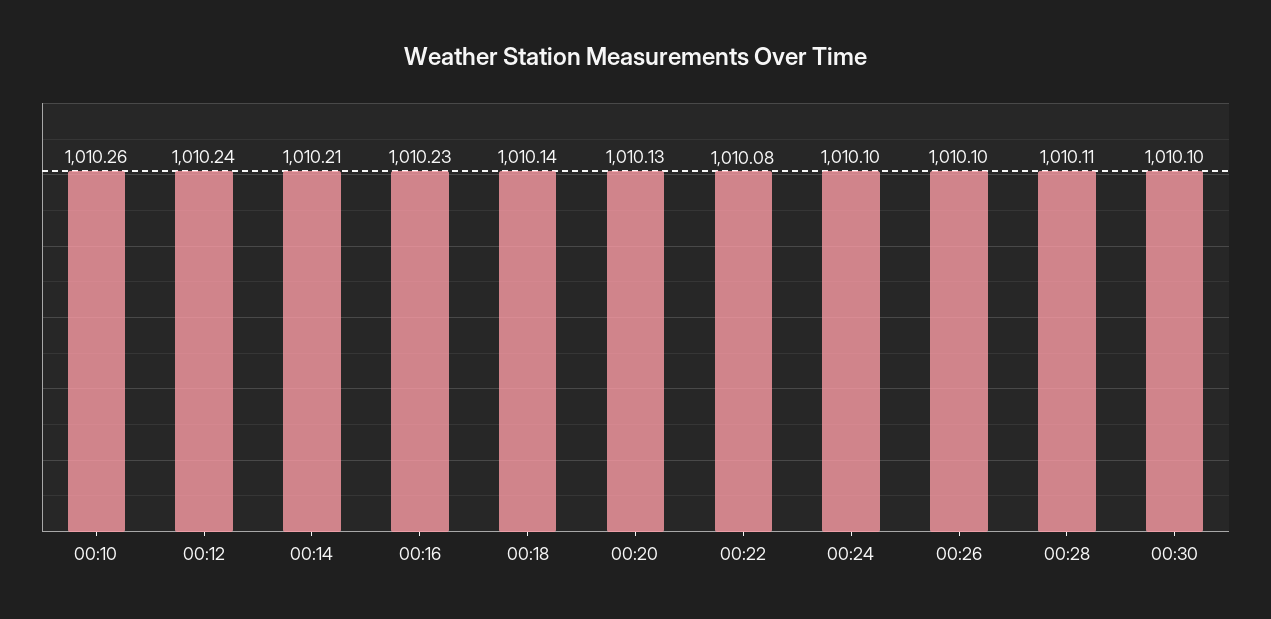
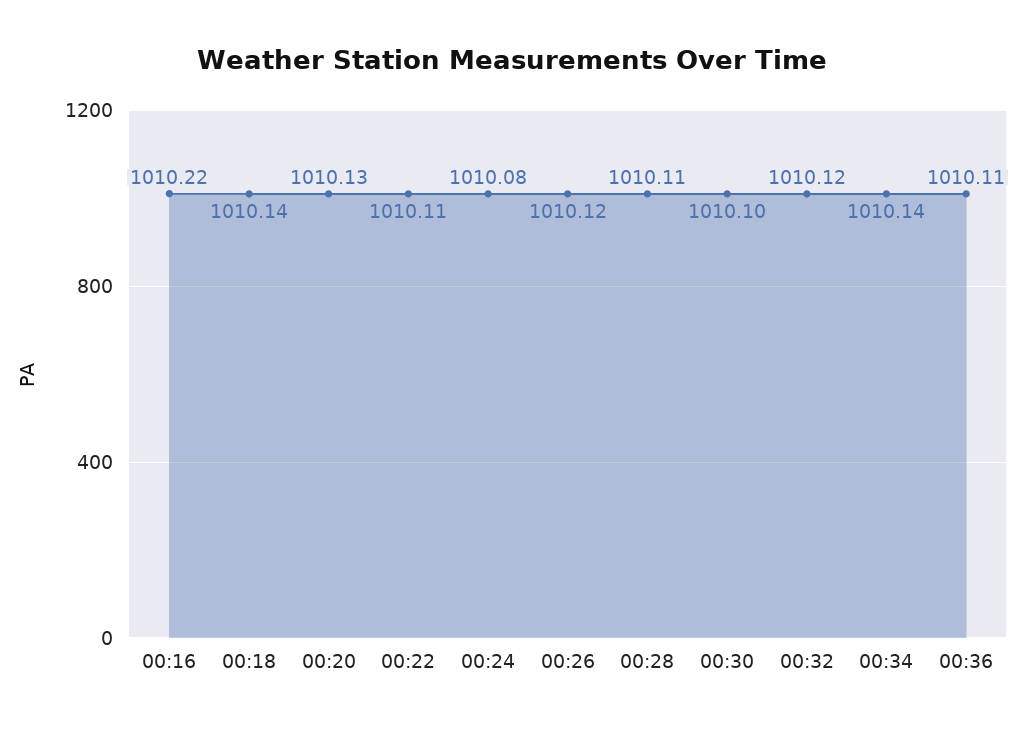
00:10: 1010.26 -> none
00:12: 1010.24 -> none
00:14: 1010.21 -> none
00:16: 1010.23 -> 1010.22
00:22: 1010.08 -> 1010.11
00:24: 1010.1 -> 1010.08
00:26: 1010.1 -> 1010.12
00:32: none -> 1010.12
00:34: none -> 1010.14
00:36: none -> 1010.11

